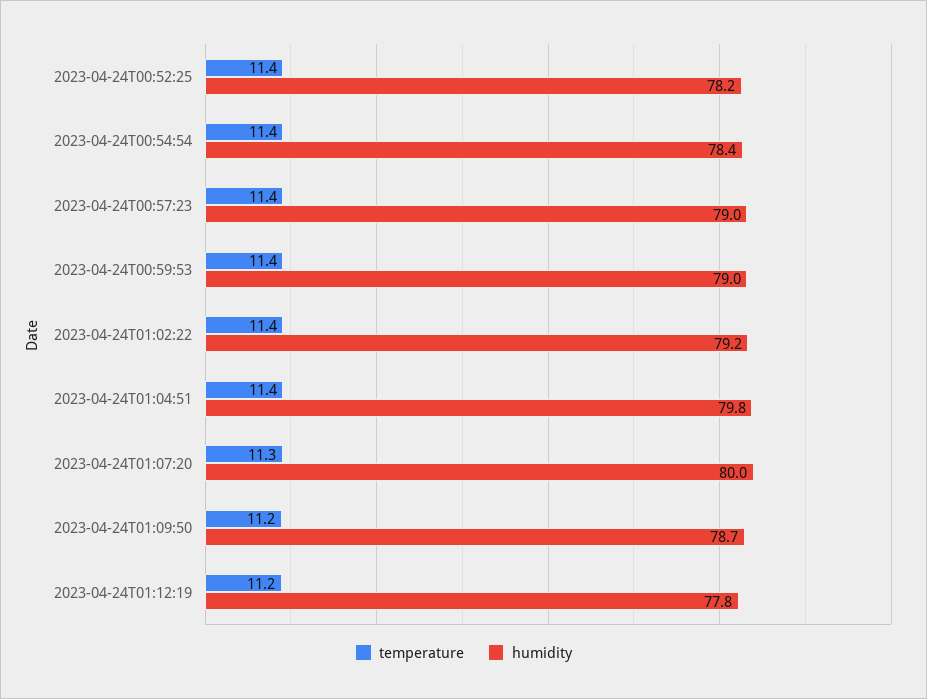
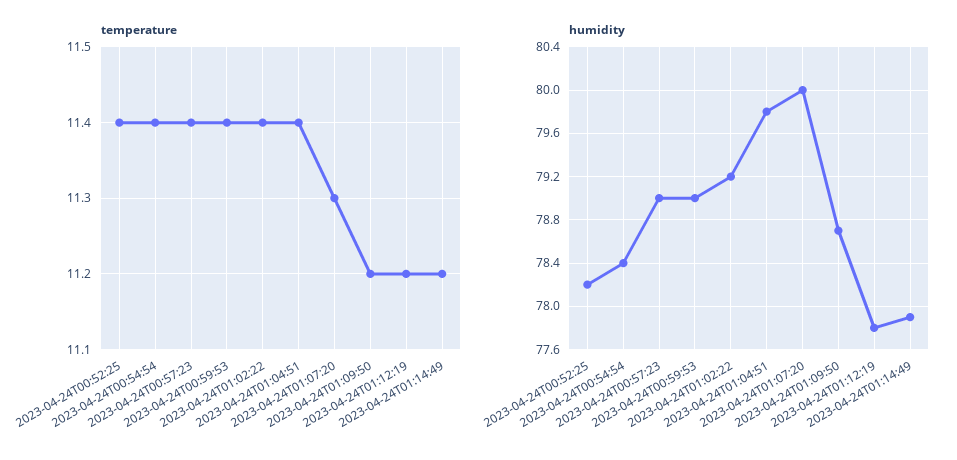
temperature, 2023-04-24T01:14:49: none -> 11.2
humidity, 2023-04-24T01:14:49: none -> 77.9

